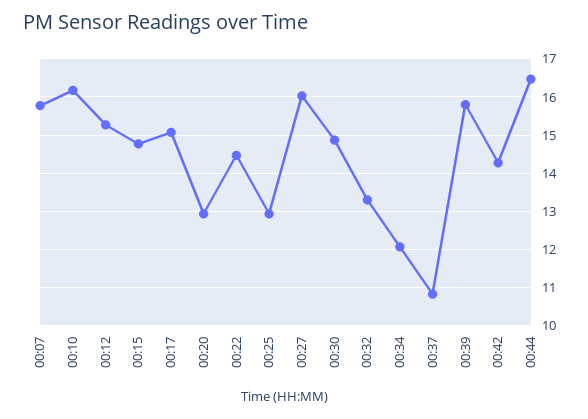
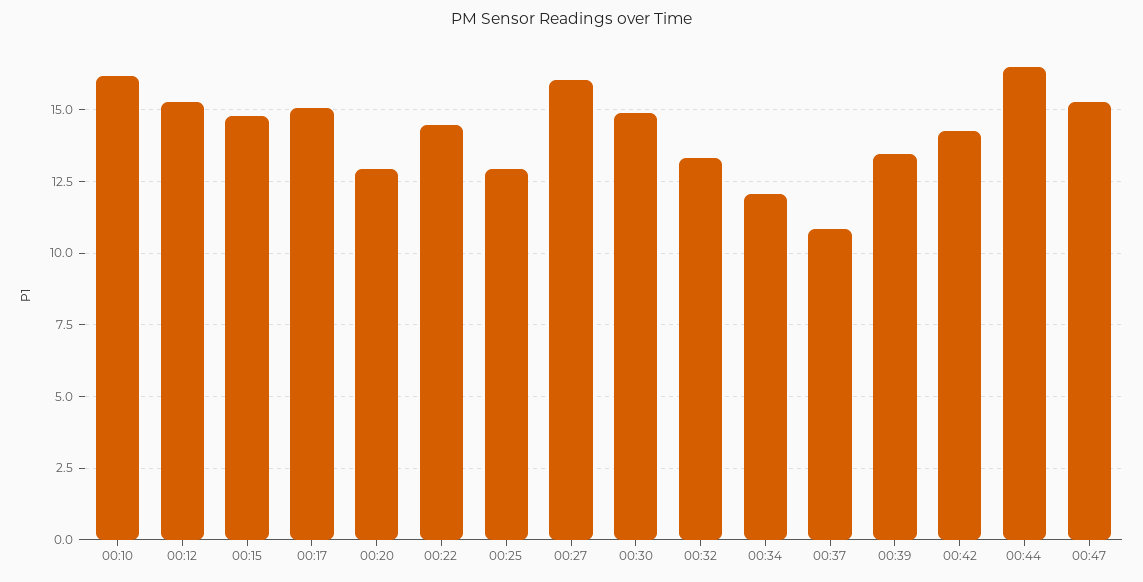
00:07: 15.8 -> none
00:39: 15.8 -> 13.5
00:47: none -> 15.25

